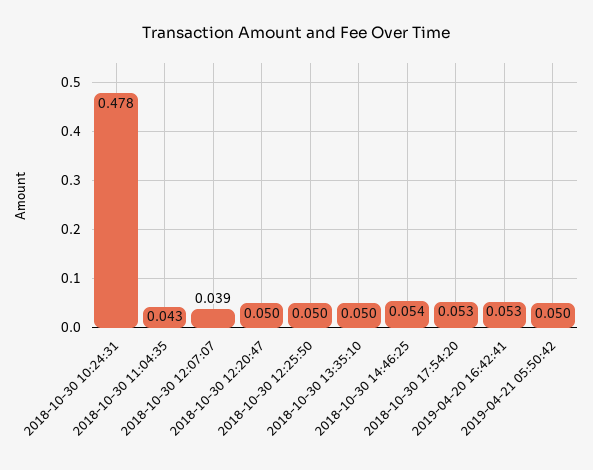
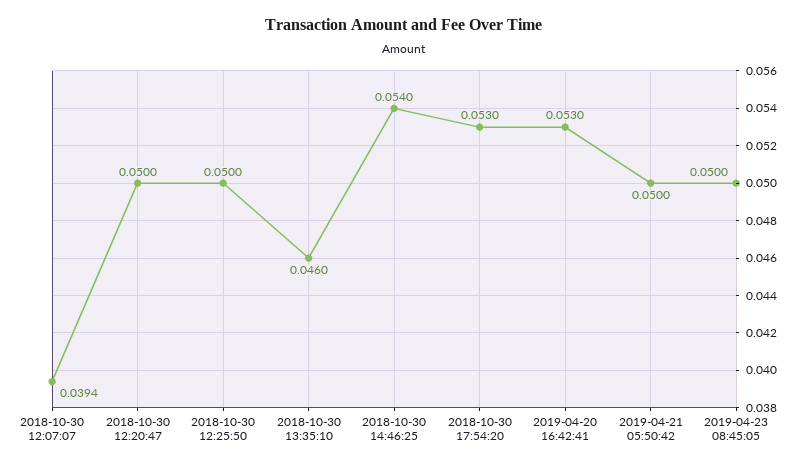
2018-10-30 10:24:31: 0.478 -> none
2018-10-30 11:04:35: 0.043 -> none
2018-10-30 13:35:10: 0.05 -> 0.046
2019-04-23 08:45:05: none -> 0.05

